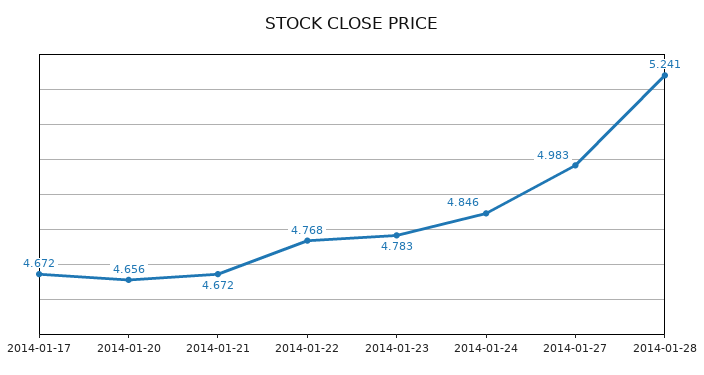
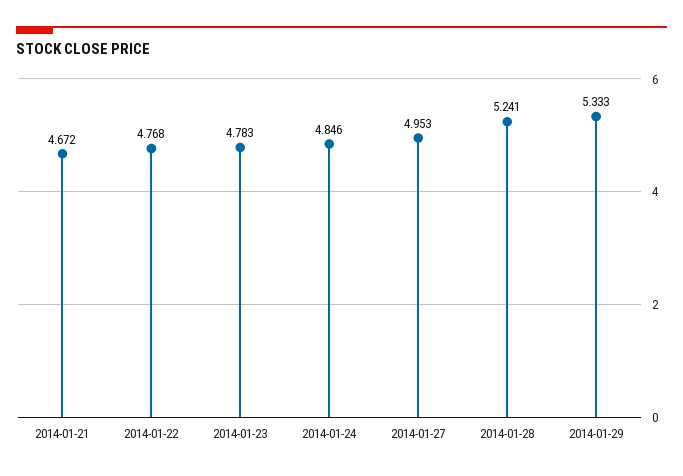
2014-01-17: 4.672 -> none
2014-01-20: 4.656 -> none
2014-01-27: 4.983 -> 4.953
2014-01-29: none -> 5.333

